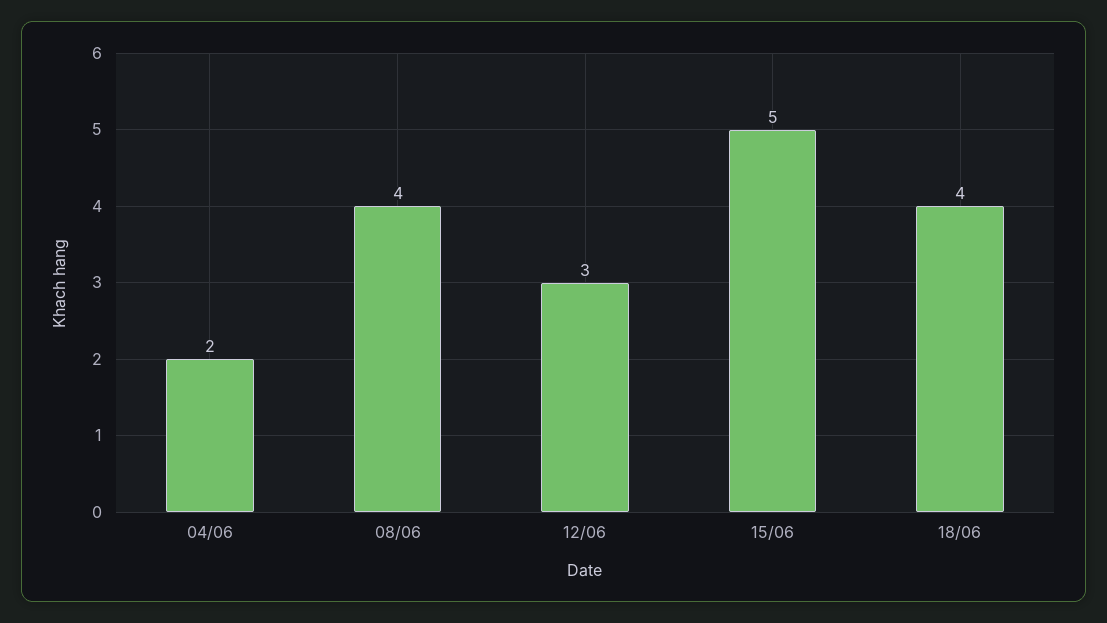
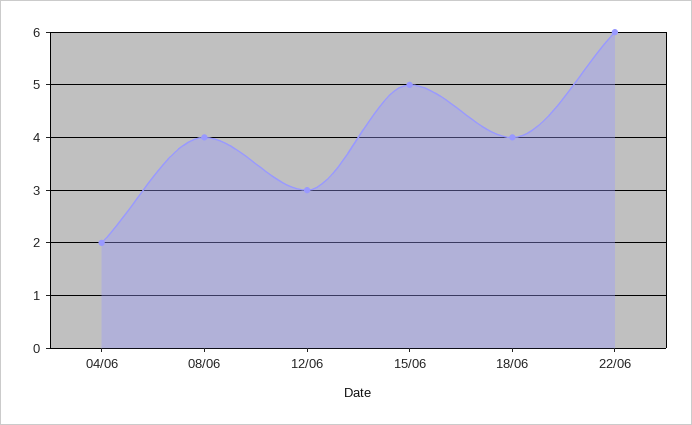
22/06: none -> 6

